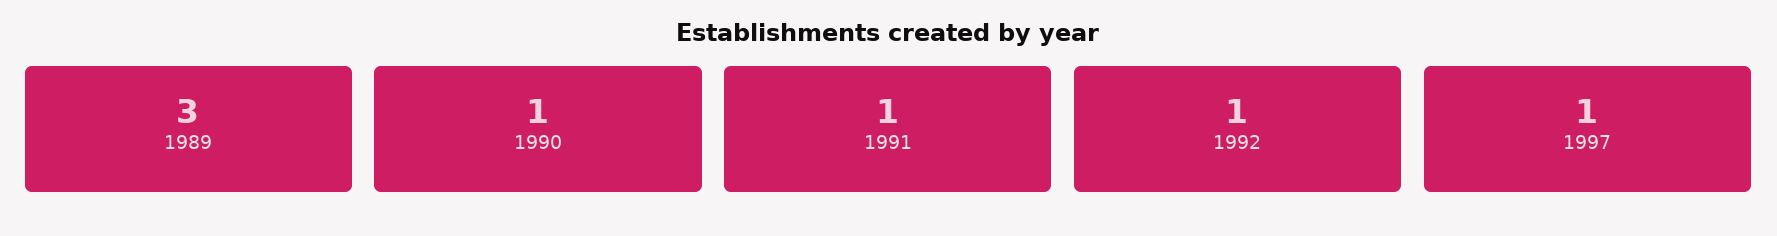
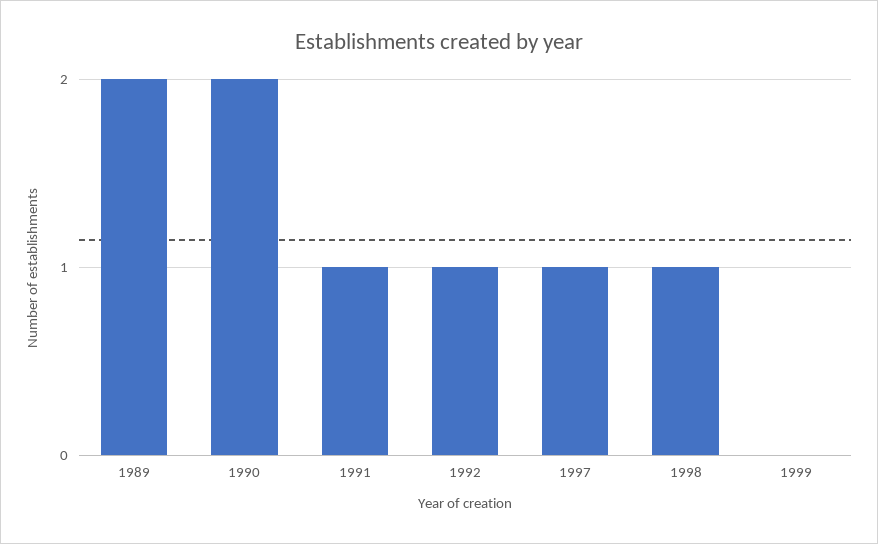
1989: 3 -> 2
1990: 1 -> 2
1998: none -> 1
1999: none -> 0

